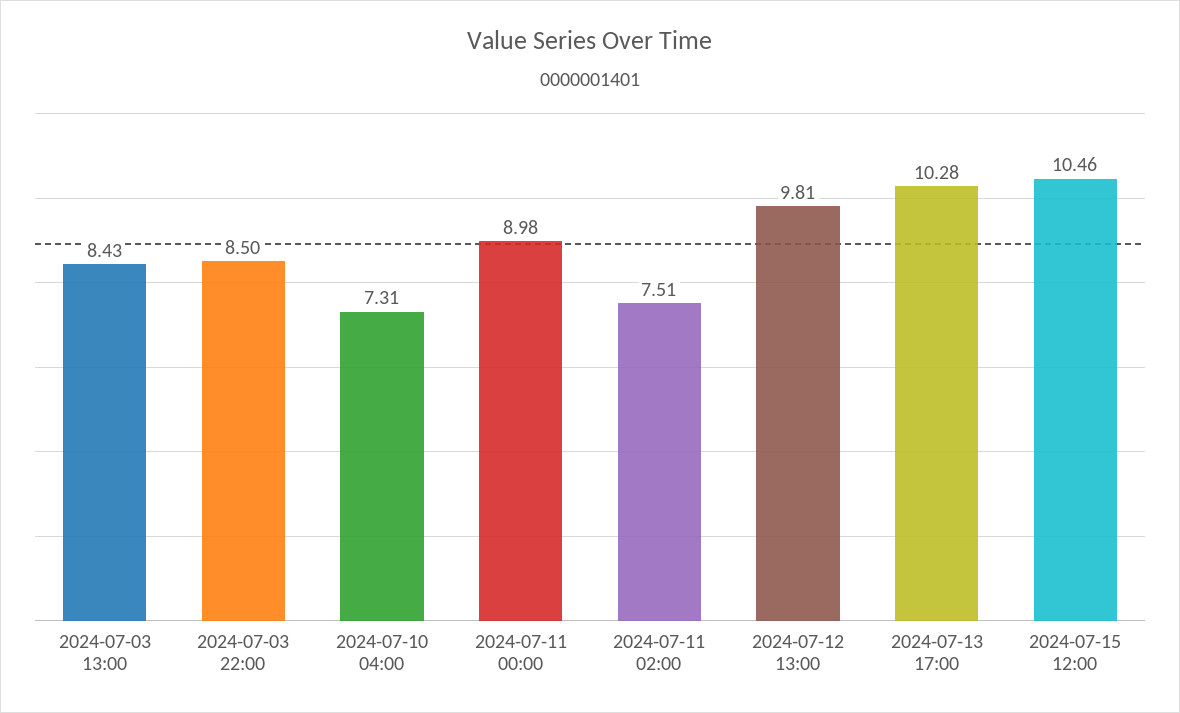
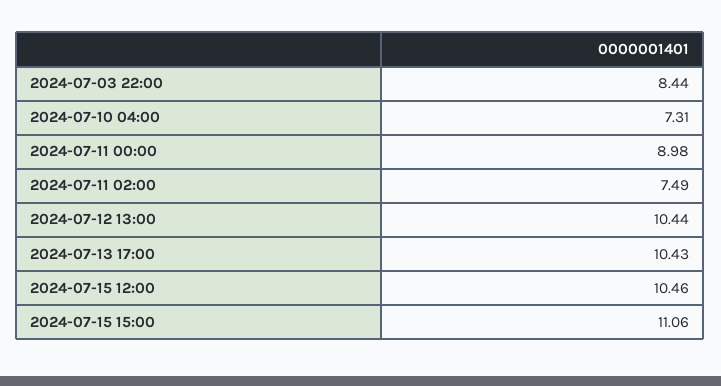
2024-07-03 13:00: 8.43 -> none
2024-07-03 22:00: 8.5 -> 8.44
2024-07-11 02:00: 7.51 -> 7.49
2024-07-12 13:00: 9.81 -> 10.44
2024-07-13 17:00: 10.28 -> 10.43
2024-07-15 15:00: none -> 11.06

